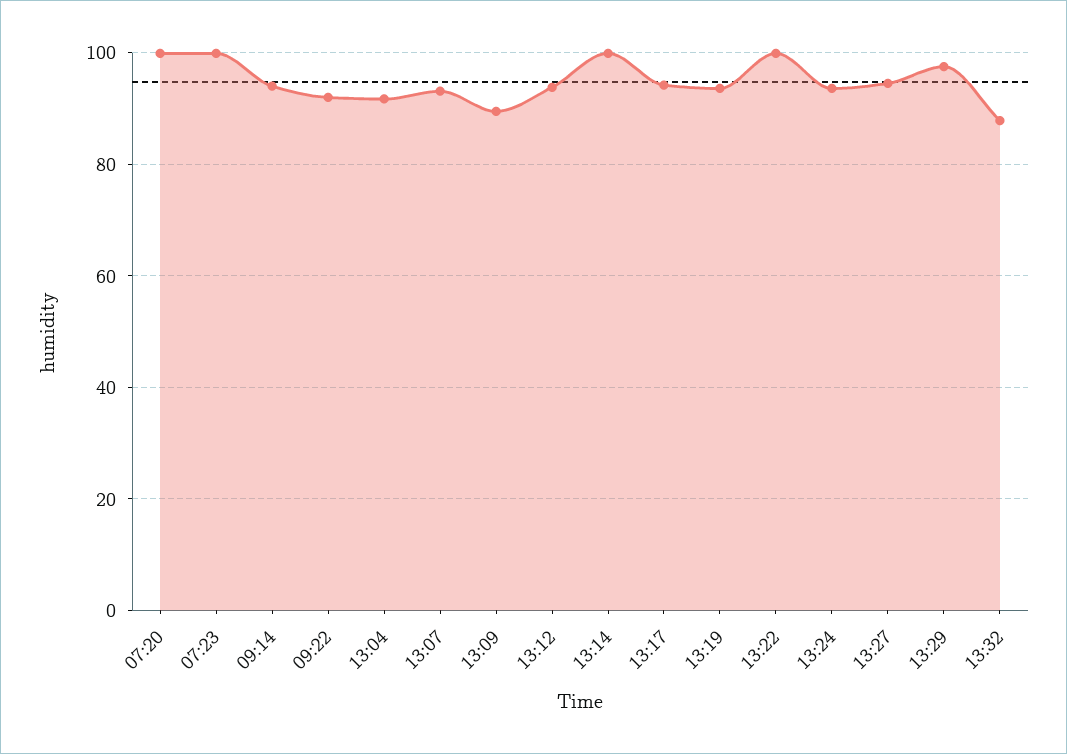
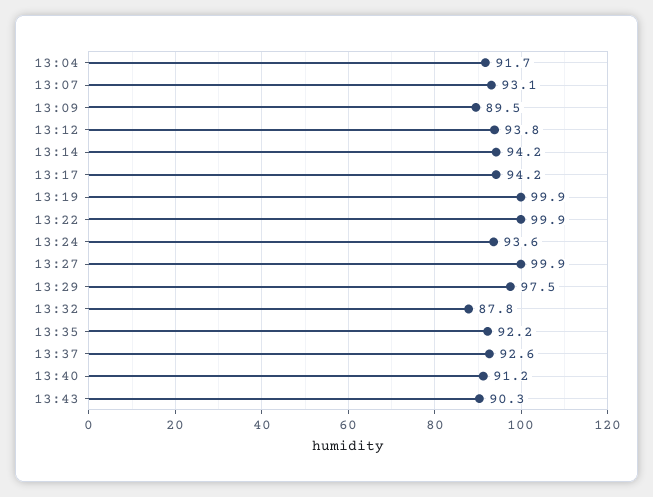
07:20: 100 -> none
07:23: 100 -> none
09:14: 94 -> none
09:22: 92 -> none
13:14: 100 -> 94.2
13:19: 94 -> 99.9
13:27: 94 -> 99.9
13:35: none -> 92.2
13:37: none -> 92.6
13:40: none -> 91.2
13:43: none -> 90.3

